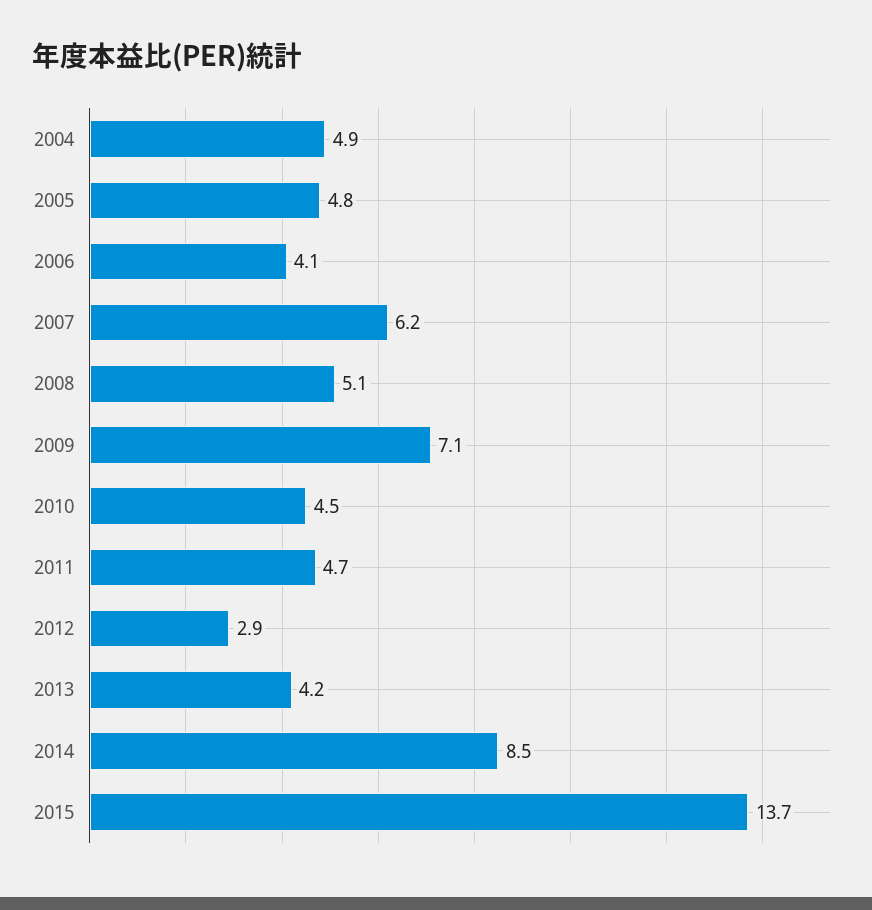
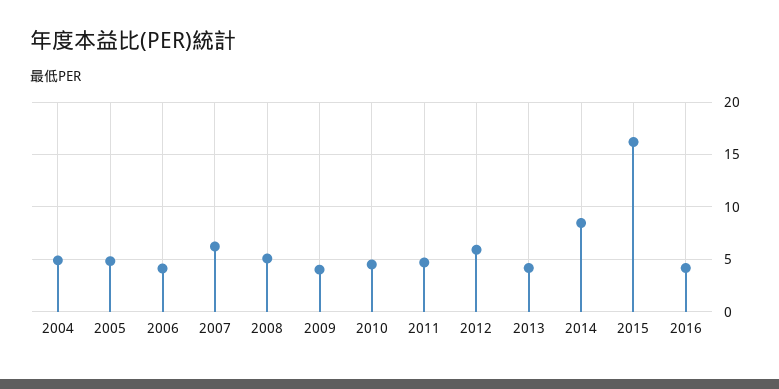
2009: 7.1 -> 4
2012: 2.9 -> 6
2015: 13.7 -> 16
2016: none -> 4

